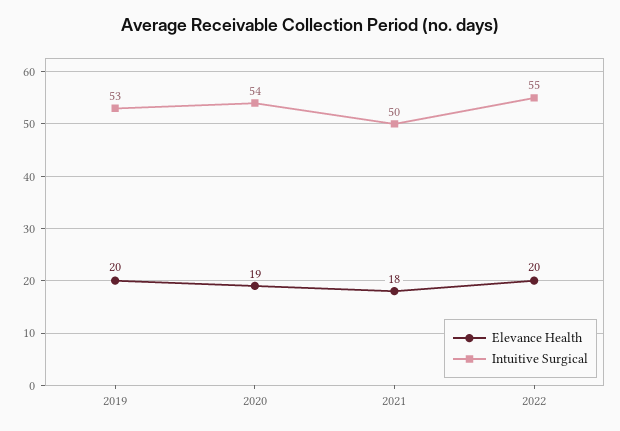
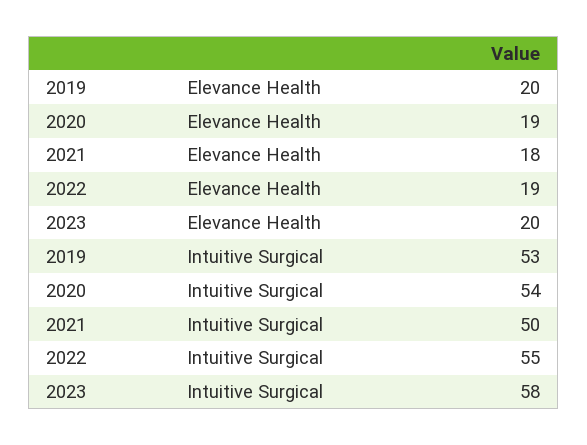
Elevance Health, 2022: 20 -> 19
Elevance Health, 2023: none -> 20
Intuitive Surgical, 2023: none -> 58

